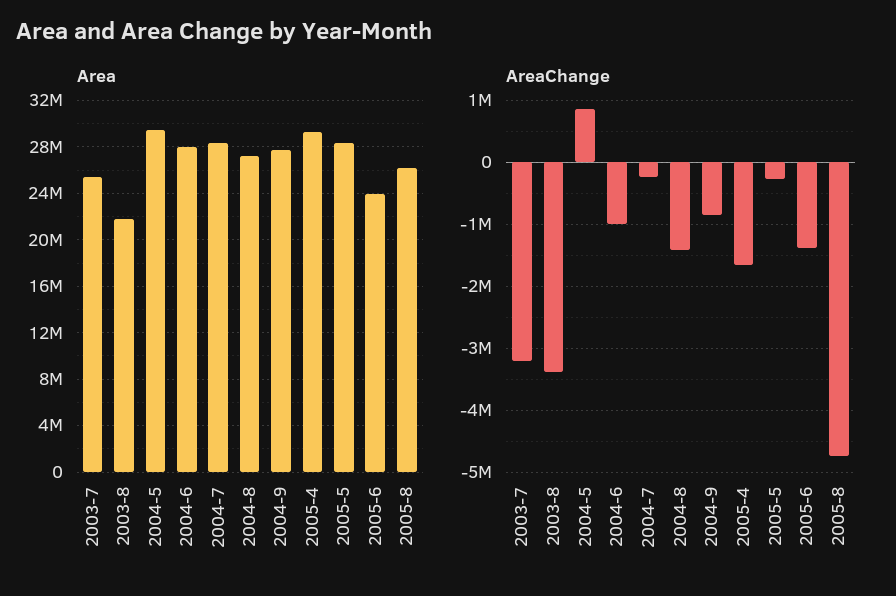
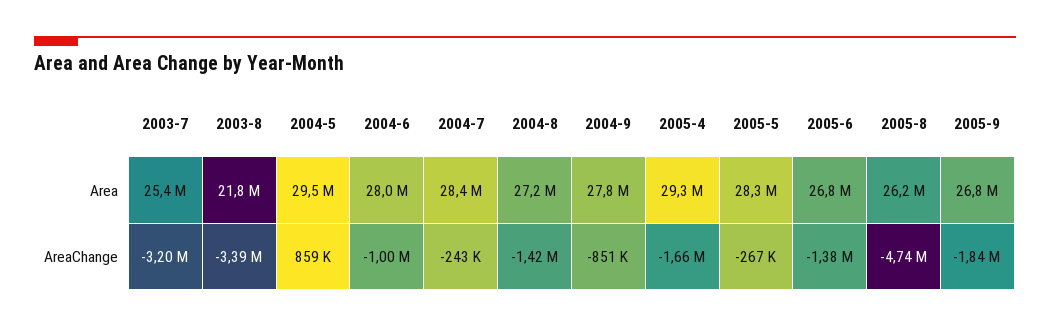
Area, 2005-6: 24000000 -> 26800000
Area, 2005-9: none -> 26800000
AreaChange, 2005-9: none -> -1840000

